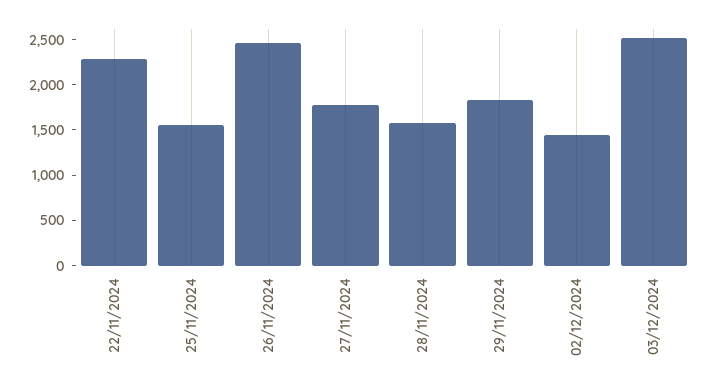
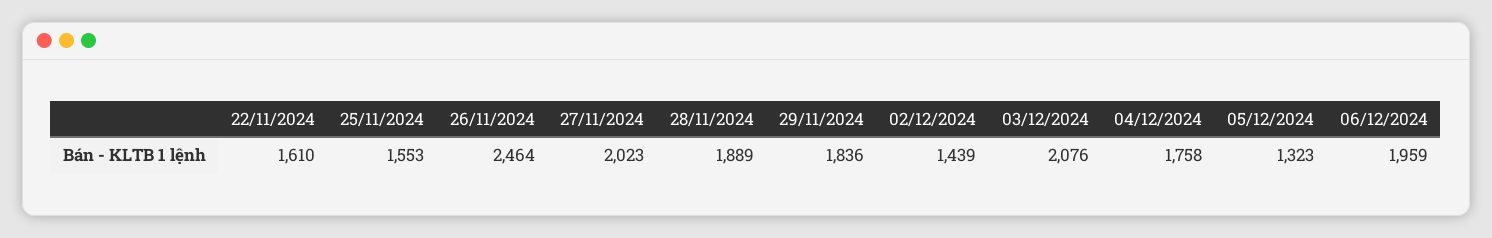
22/11/2024: 2300 -> 1610
27/11/2024: 1800 -> 2023
28/11/2024: 1600 -> 1889
03/12/2024: 2500 -> 2076
04/12/2024: none -> 1758
05/12/2024: none -> 1323
06/12/2024: none -> 1959

